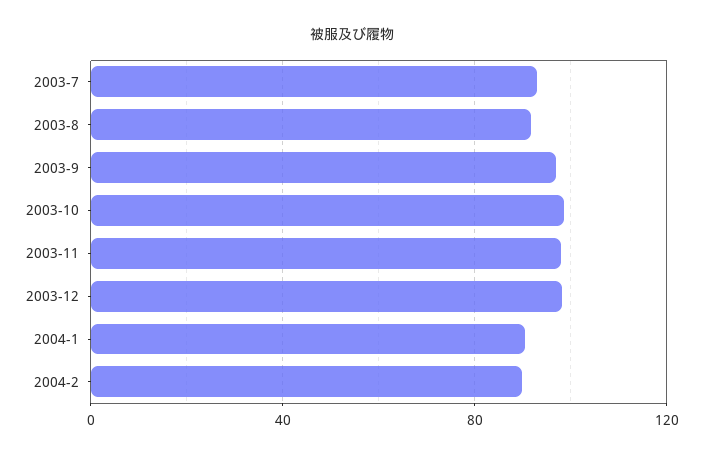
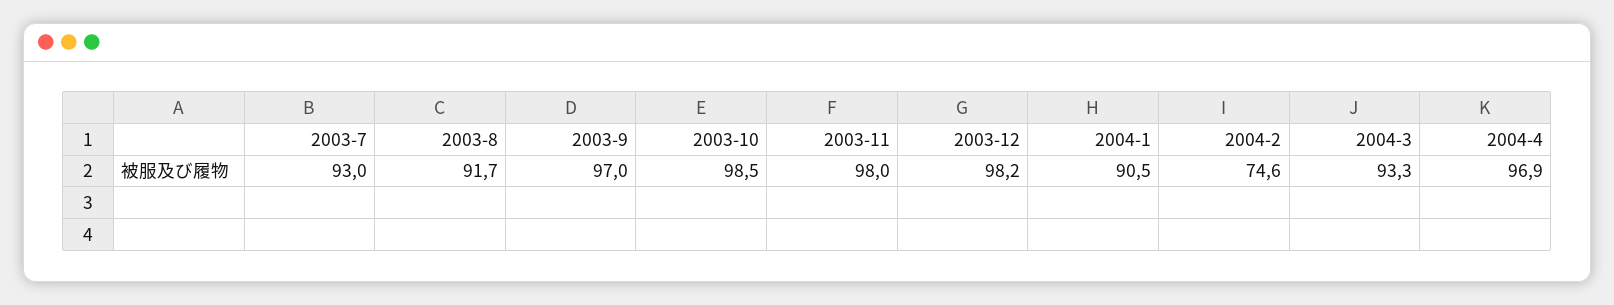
2004-2: 90 -> 74.6
2004-3: none -> 93.3
2004-4: none -> 96.9

